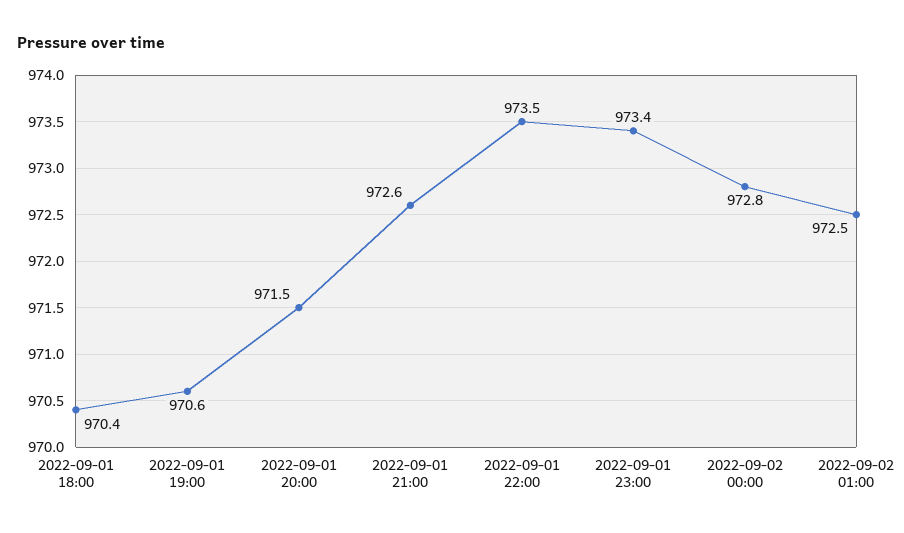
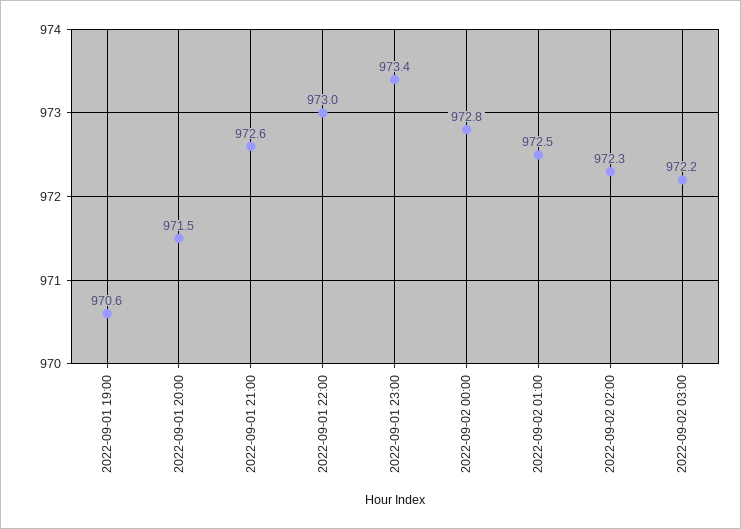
2022-09-01 18:00: 970.4 -> none
2022-09-01 22:00: 973.5 -> 973
2022-09-02 02:00: none -> 972.3
2022-09-02 03:00: none -> 972.2

